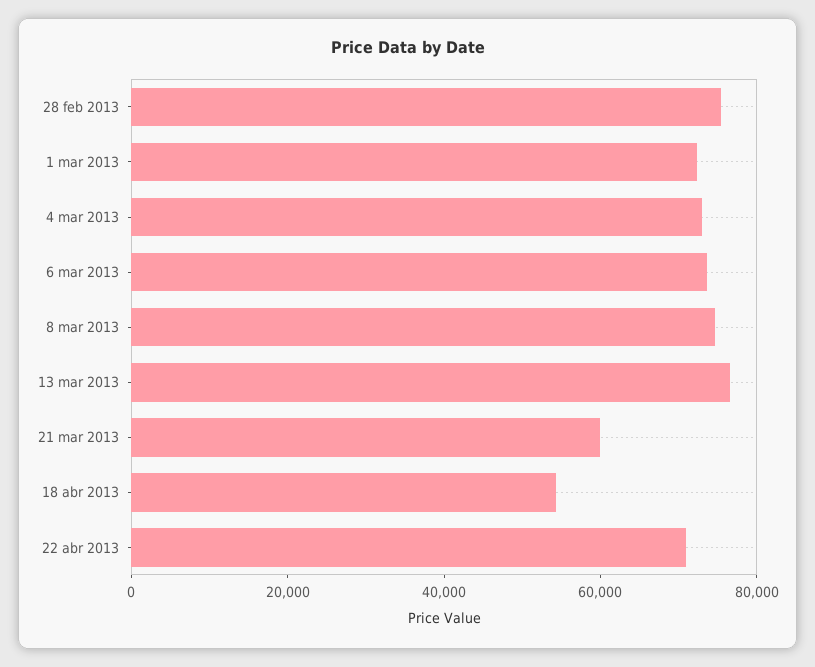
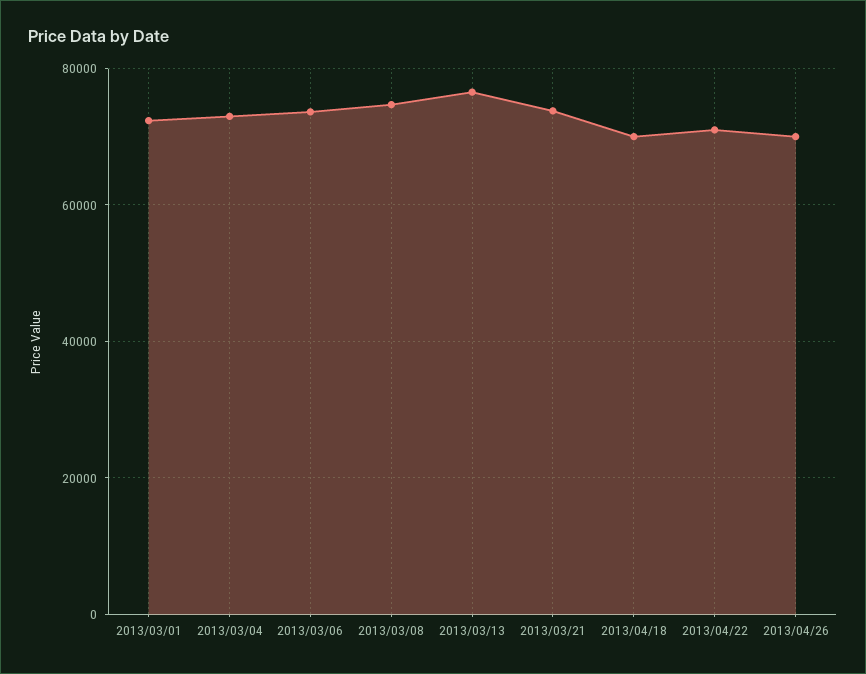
28 feb 2013: 75000 -> none
21 mar 2013: 60000 -> 74000
18 abr 2013: 55000 -> 70000
2013/04/26: none -> 70000

